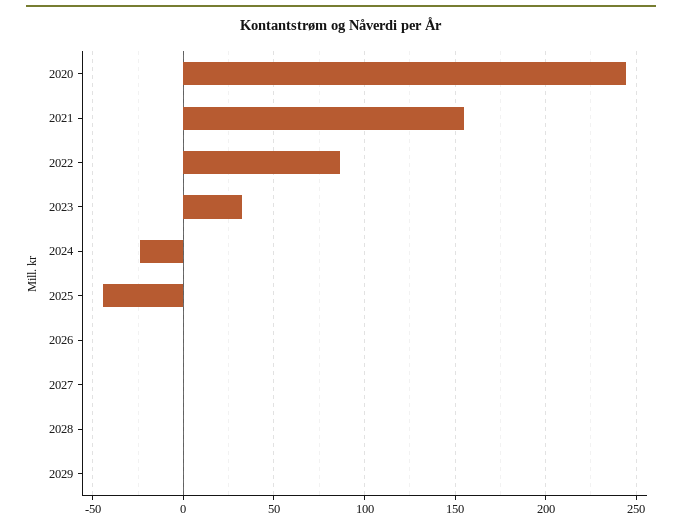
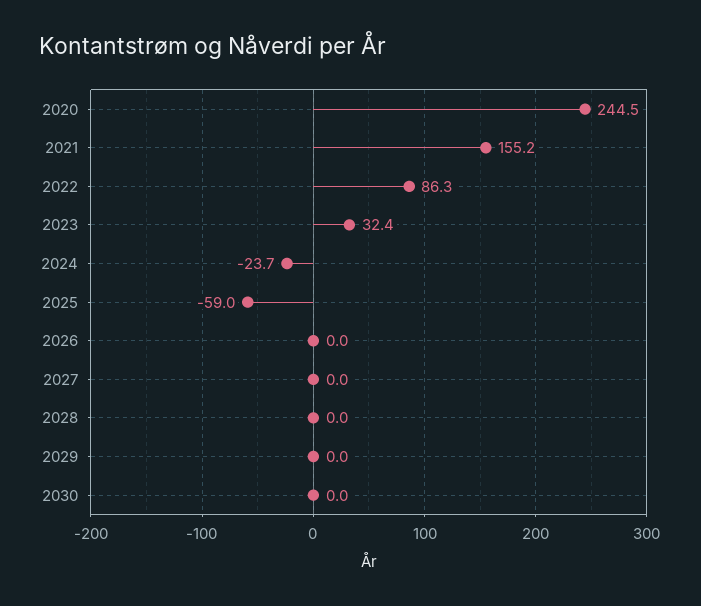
2025: -45 -> -59
2030: none -> 0

